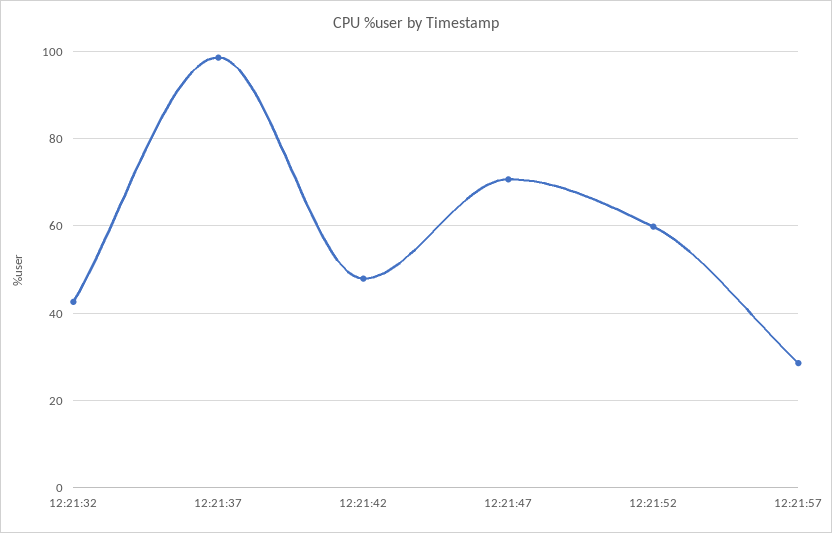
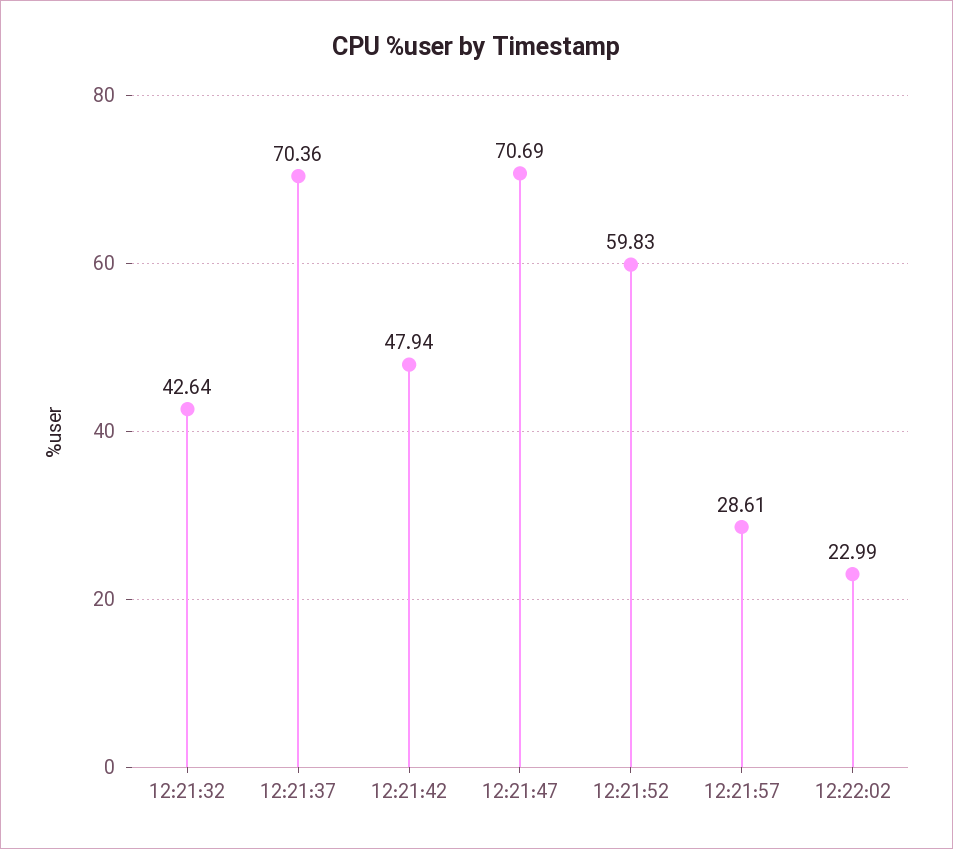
12:21:37: 98 -> 70.36
12:22:02: none -> 22.99

